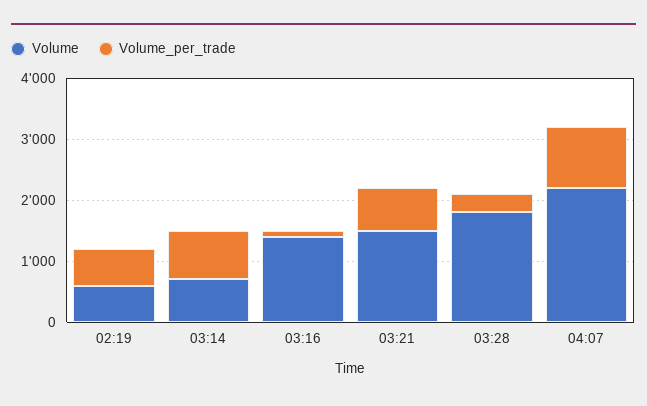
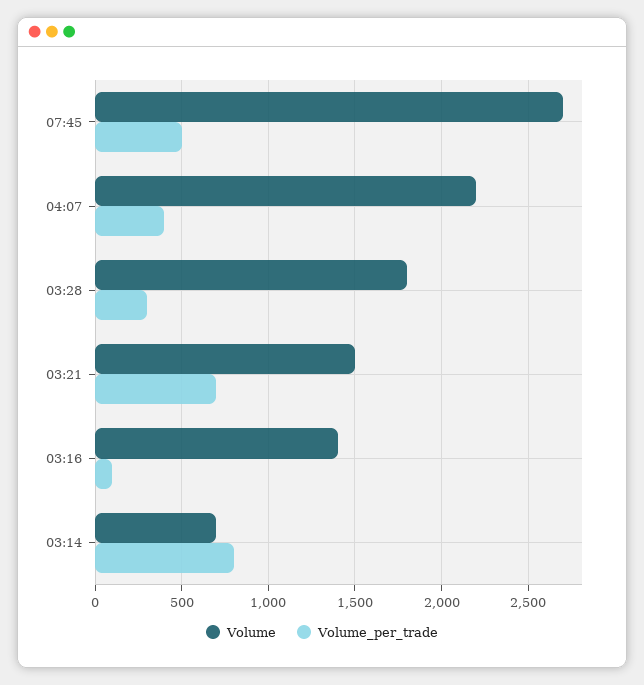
Volume, 02:19: 600 -> none
Volume_per_trade, 02:19: 600 -> none
Volume_per_trade, 04:07: 1000 -> 400
Volume, 07:45: none -> 2700
Volume_per_trade, 07:45: none -> 500

